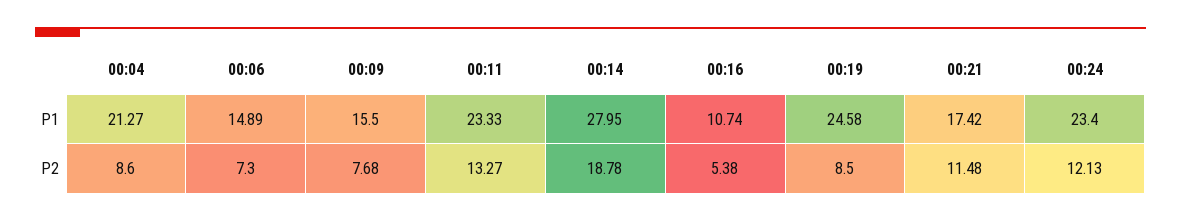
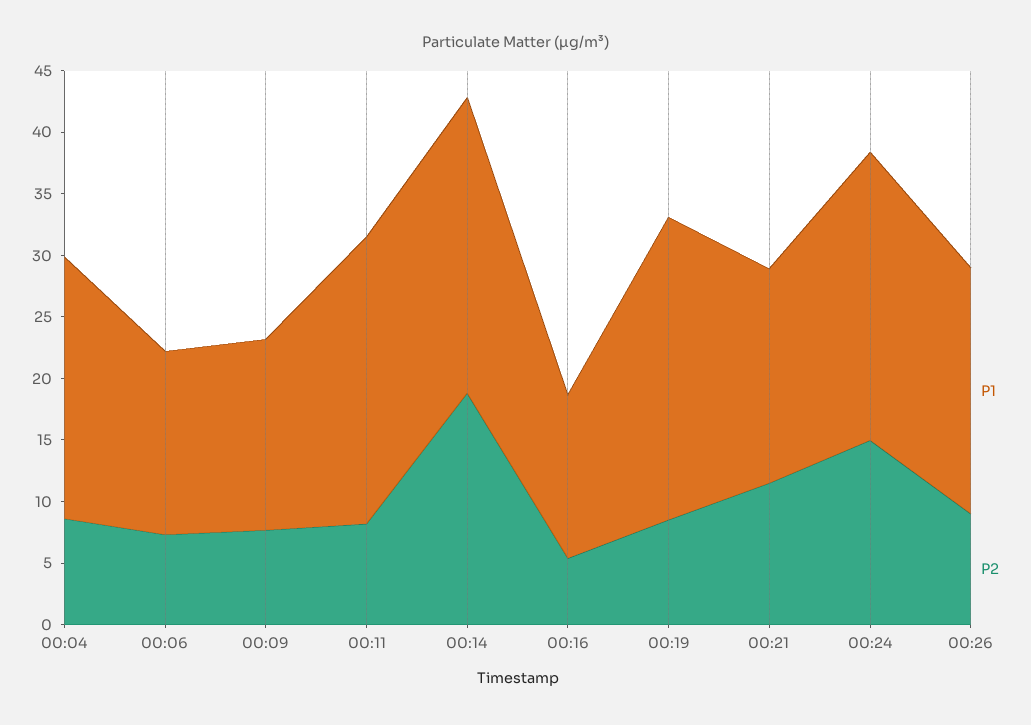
P1, 00:14: 27.95 -> 24
P1, 00:16: 10.74 -> 13
P2, 00:11: 13.27 -> 8
P2, 00:24: 12.13 -> 15
P1, 00:26: none -> 20
P2, 00:26: none -> 9

